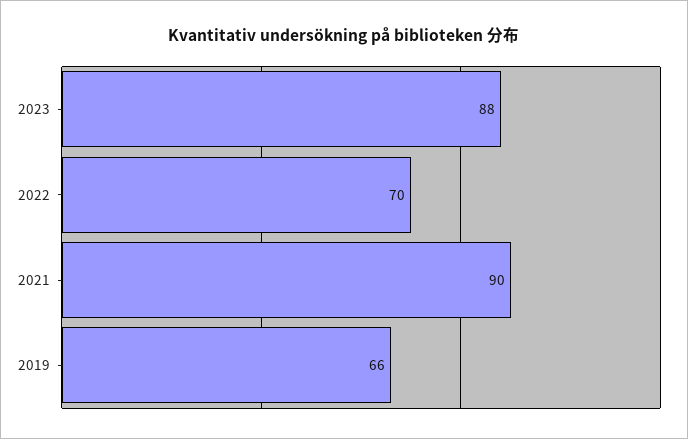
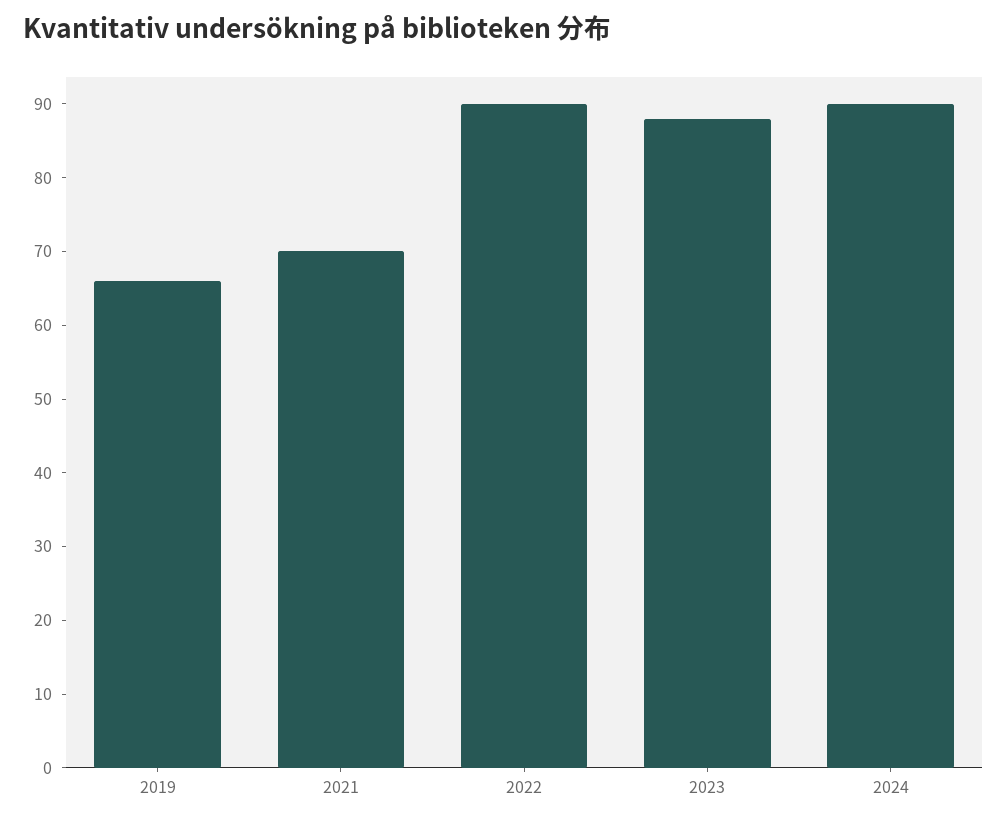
2022: 70 -> 90
2021: 90 -> 70
2024: none -> 90

